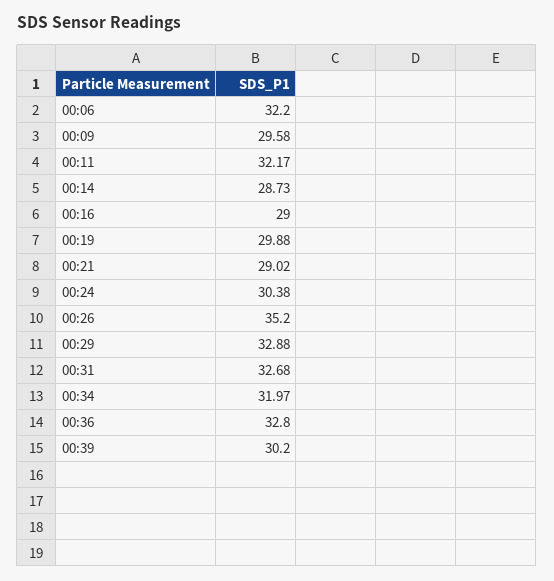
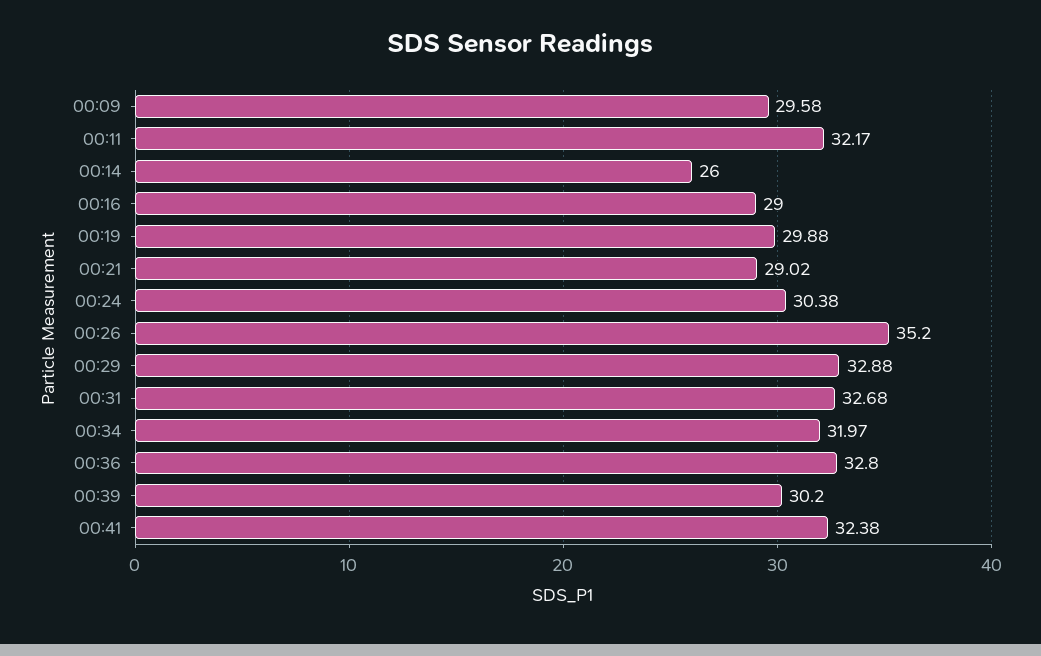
00:06: 32.2 -> none
00:14: 28.73 -> 26
00:41: none -> 32.38

